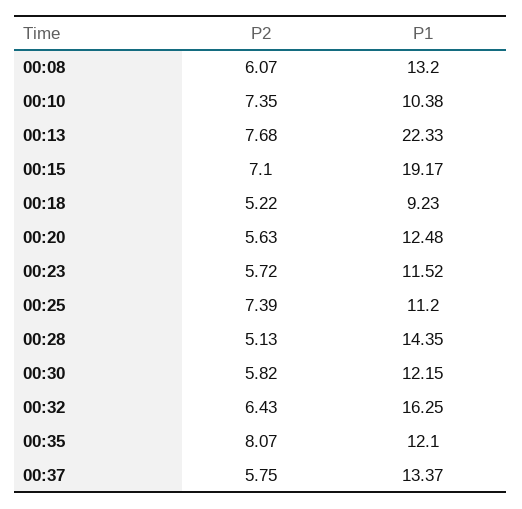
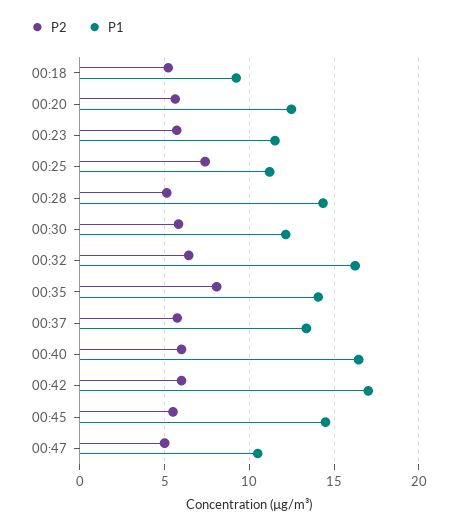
P2, 00:08: 6.07 -> none
P1, 00:08: 13.2 -> none
P2, 00:10: 7.35 -> none
P1, 00:10: 10.38 -> none
P2, 00:13: 7.68 -> none
P1, 00:13: 22.33 -> none
P2, 00:15: 7.1 -> none
P1, 00:15: 19.17 -> none
P1, 00:35: 12.1 -> 14
P2, 00:40: none -> 6
P1, 00:40: none -> 16.5
P2, 00:42: none -> 6
P1, 00:42: none -> 17
P2, 00:45: none -> 5.5
P1, 00:45: none -> 14.5
P2, 00:47: none -> 5
P1, 00:47: none -> 10.5

